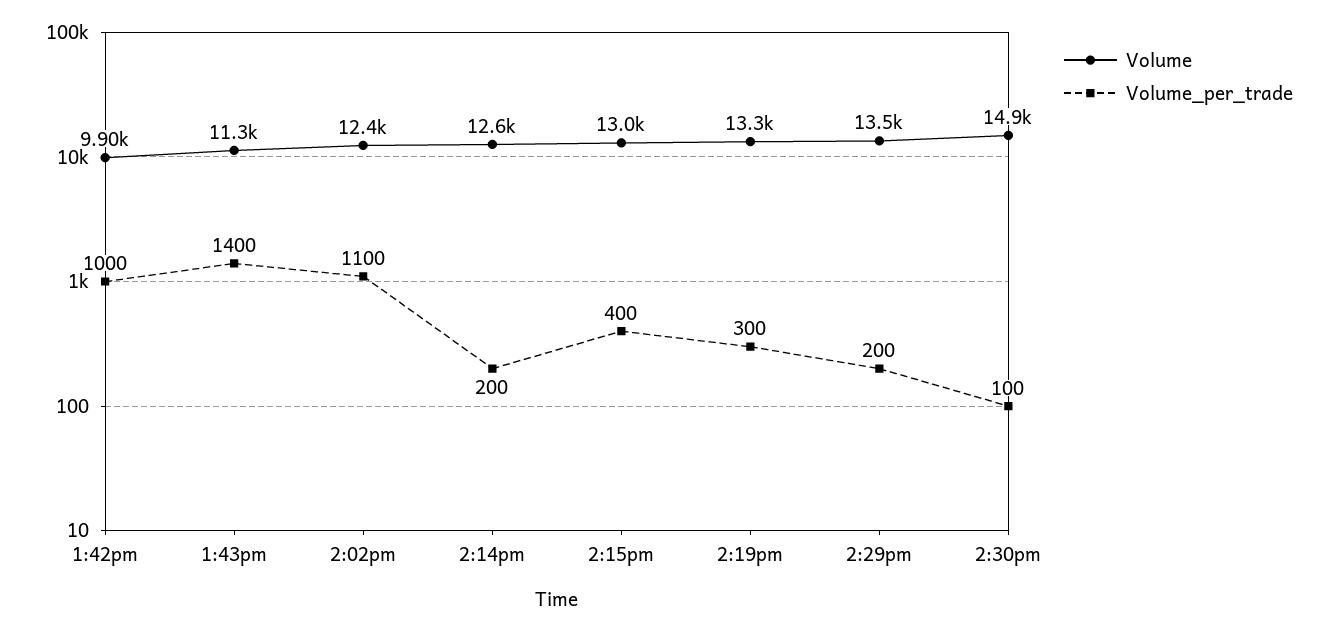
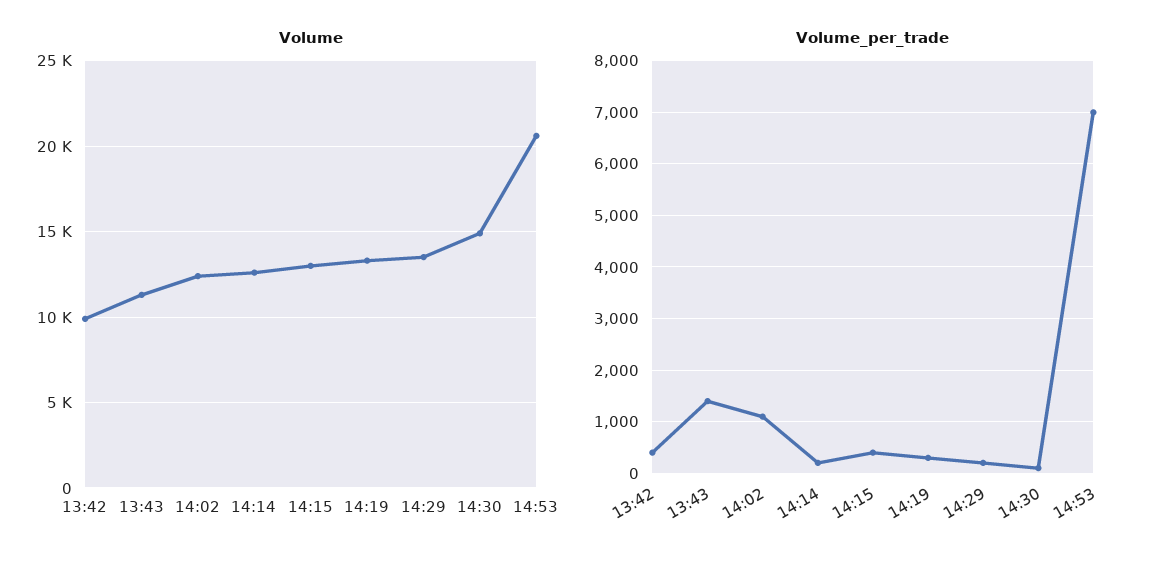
Volume_per_trade, 1:42pm: 1000 -> 400
Volume, 14:53: none -> 20500
Volume_per_trade, 14:53: none -> 7000

